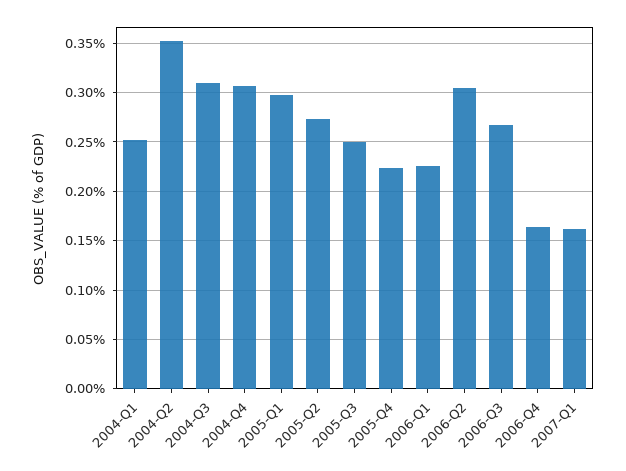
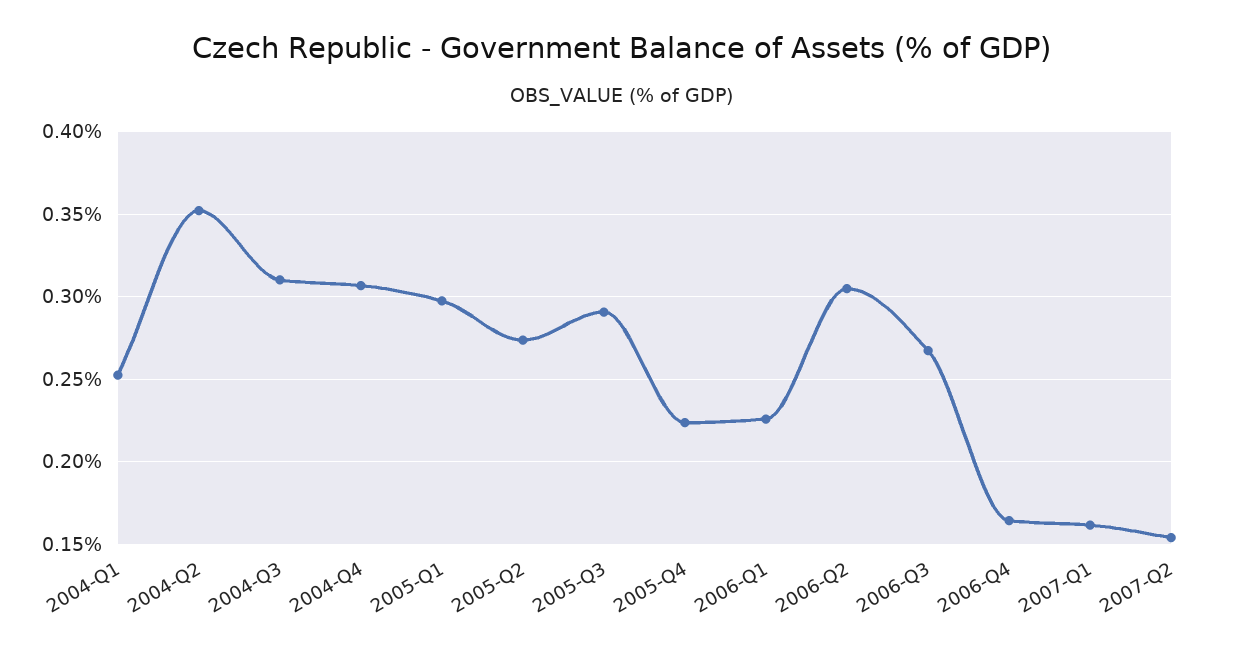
2005-Q3: 0.25 -> 0.29
2007-Q2: none -> 0.155

